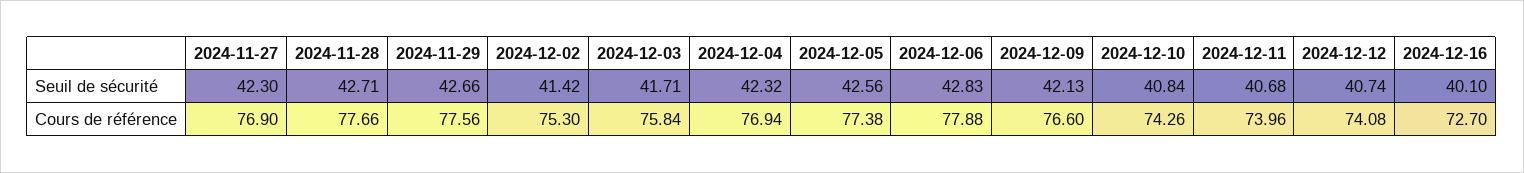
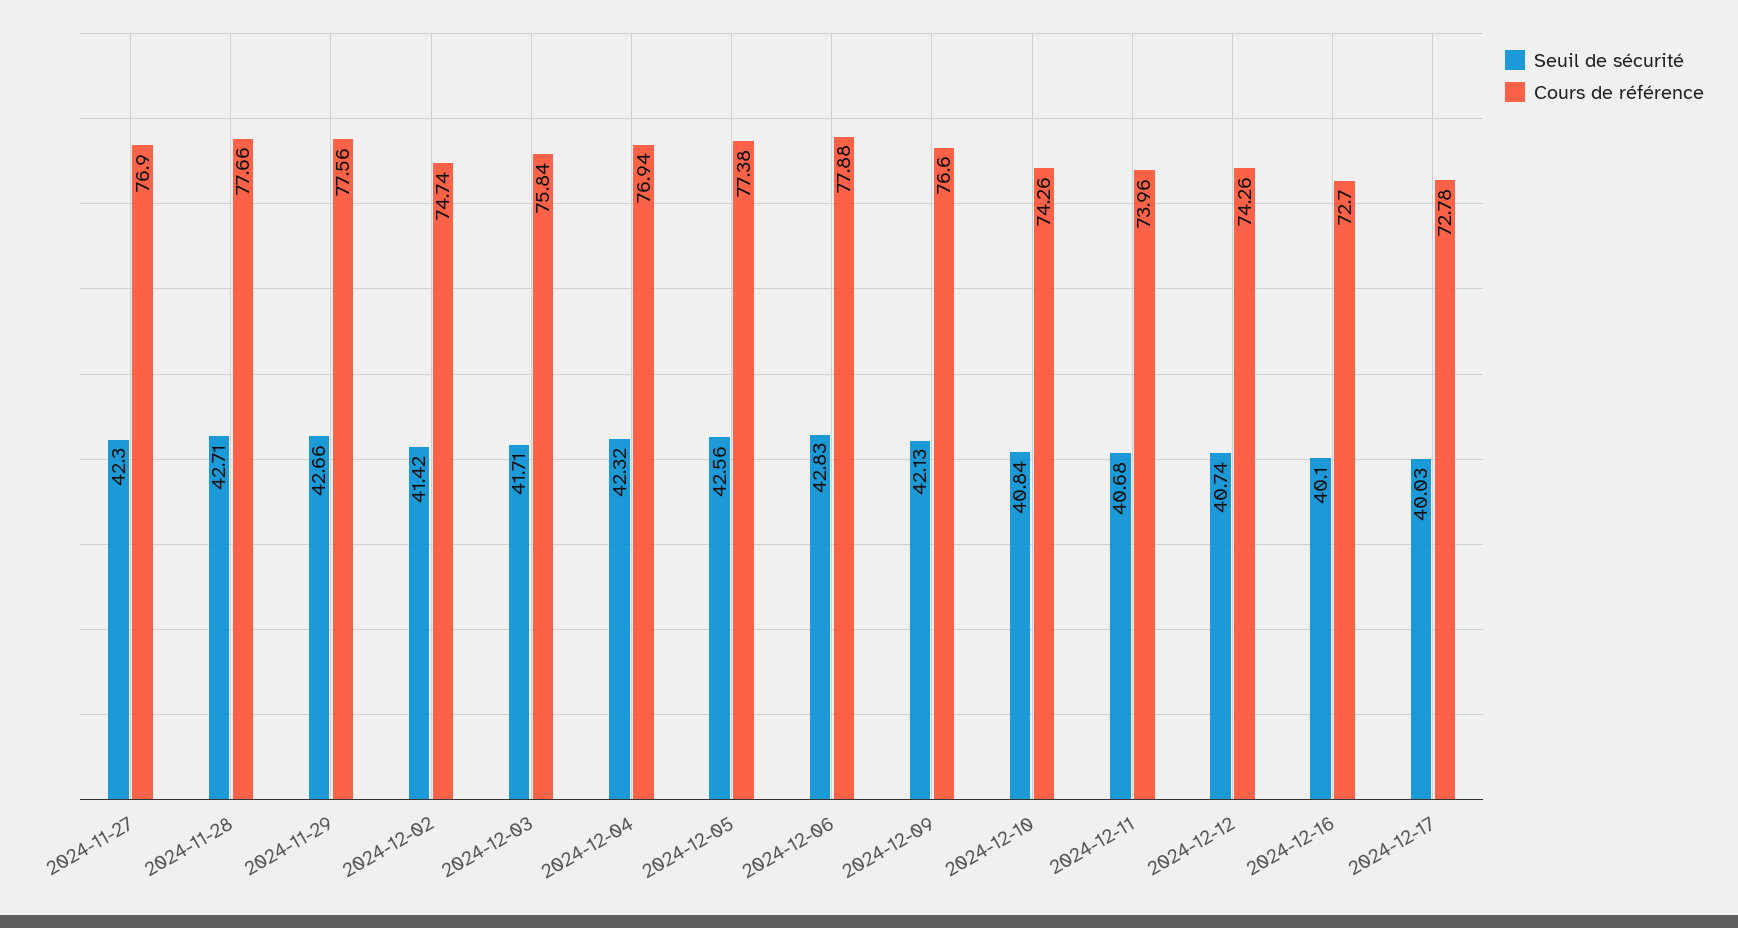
Cours de référence, 2024-12-02: 75.3 -> 74.74
Cours de référence, 2024-12-12: 74.08 -> 74.26
Seuil de sécurité, 2024-12-17: none -> 40.03
Cours de référence, 2024-12-17: none -> 72.78

